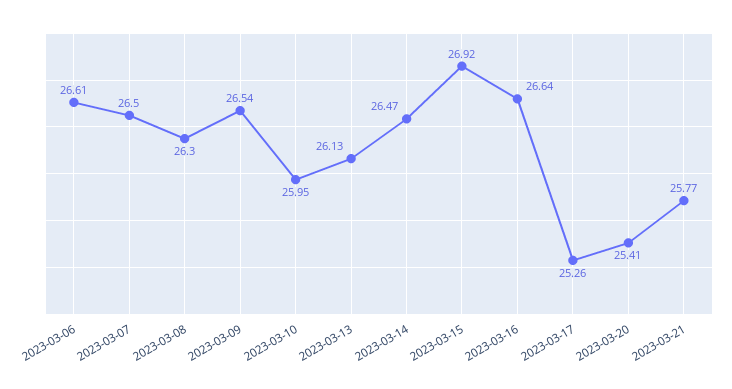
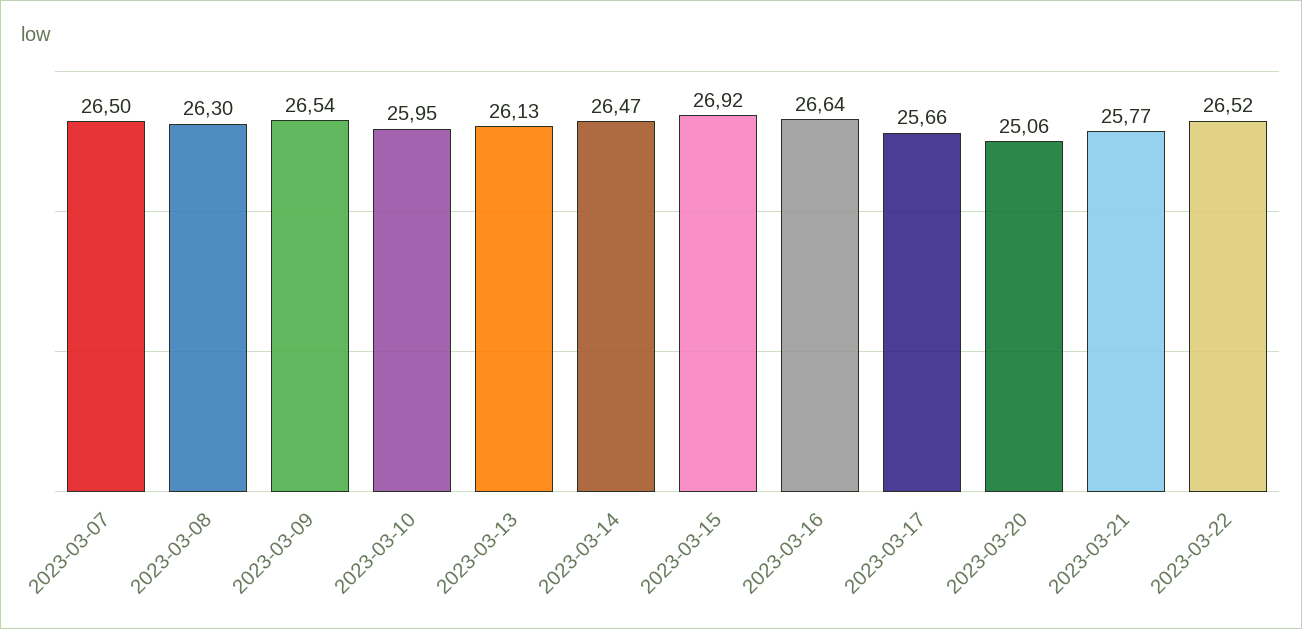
2023-03-06: 26.61 -> none
2023-03-17: 25.26 -> 25.66
2023-03-20: 25.41 -> 25.06
2023-03-22: none -> 26.52

